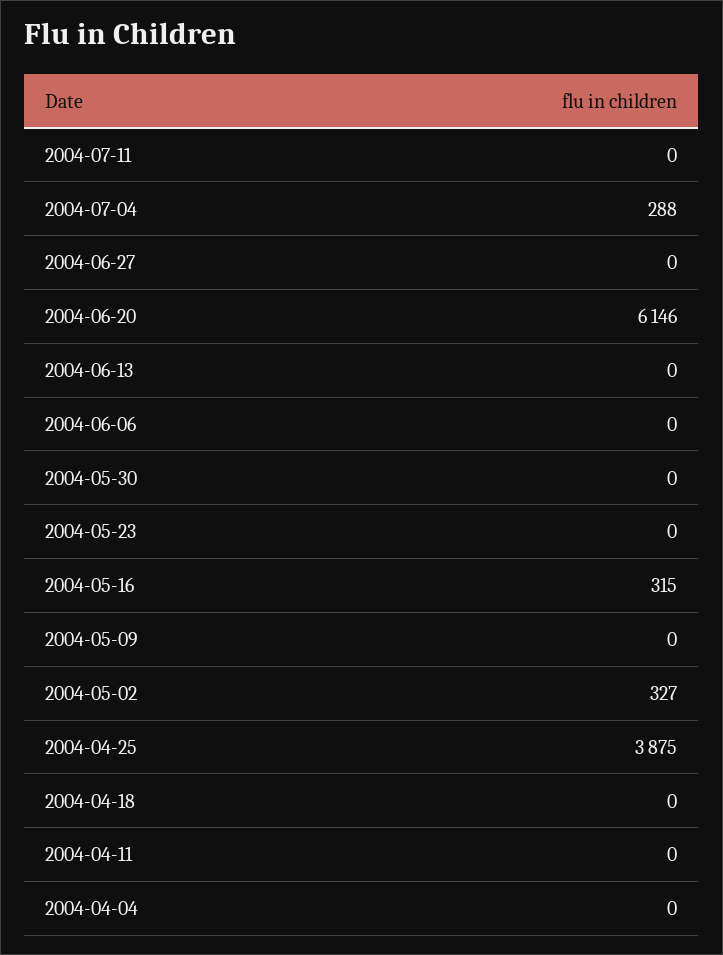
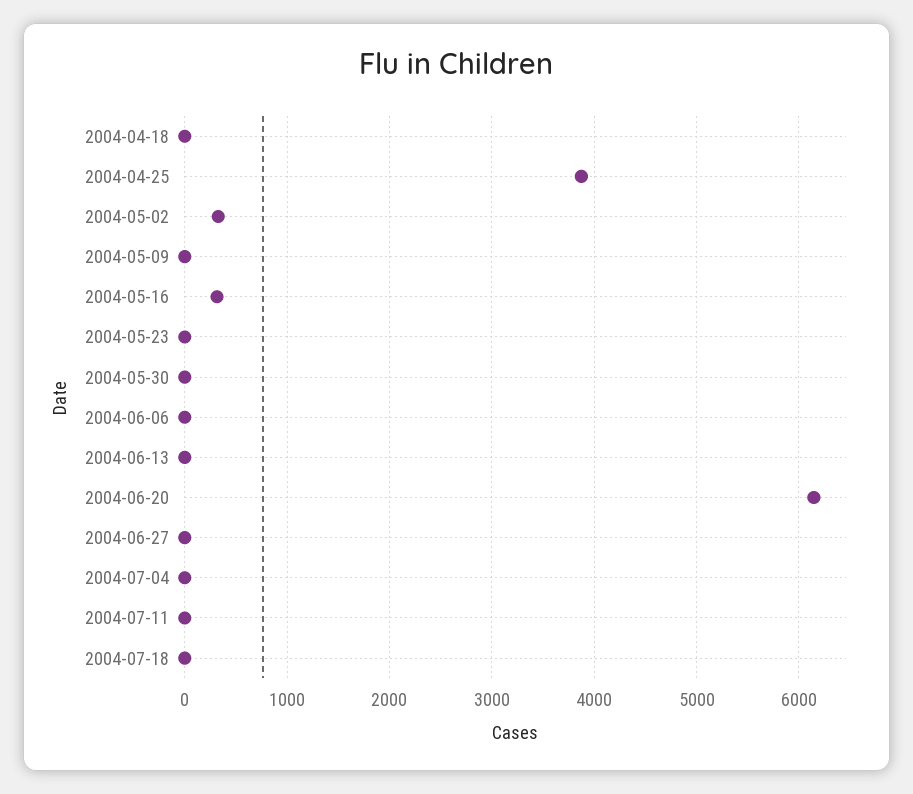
2004-07-04: 288 -> 0
2004-04-11: 0 -> none
2004-04-04: 0 -> none
2004-07-18: none -> 0

